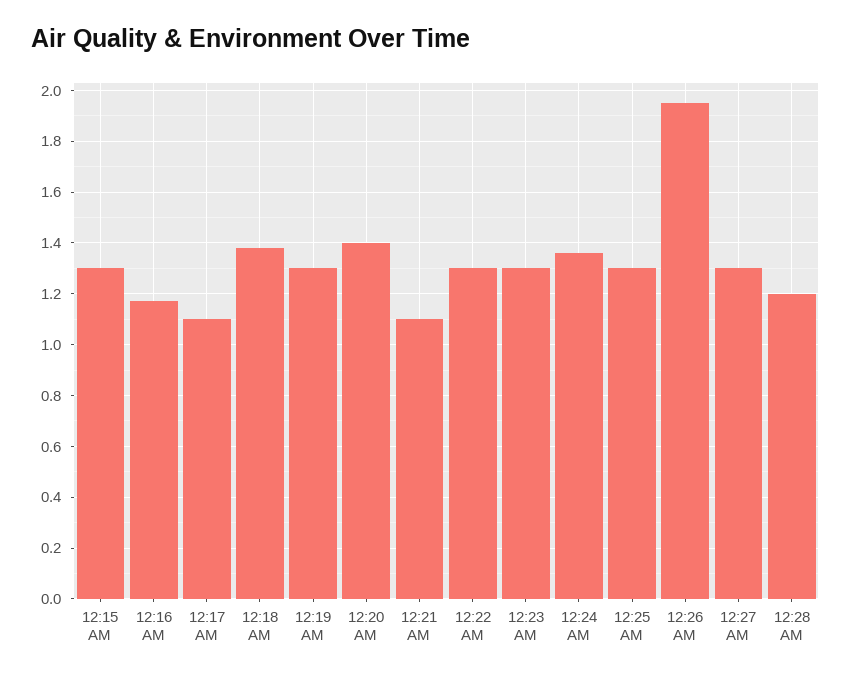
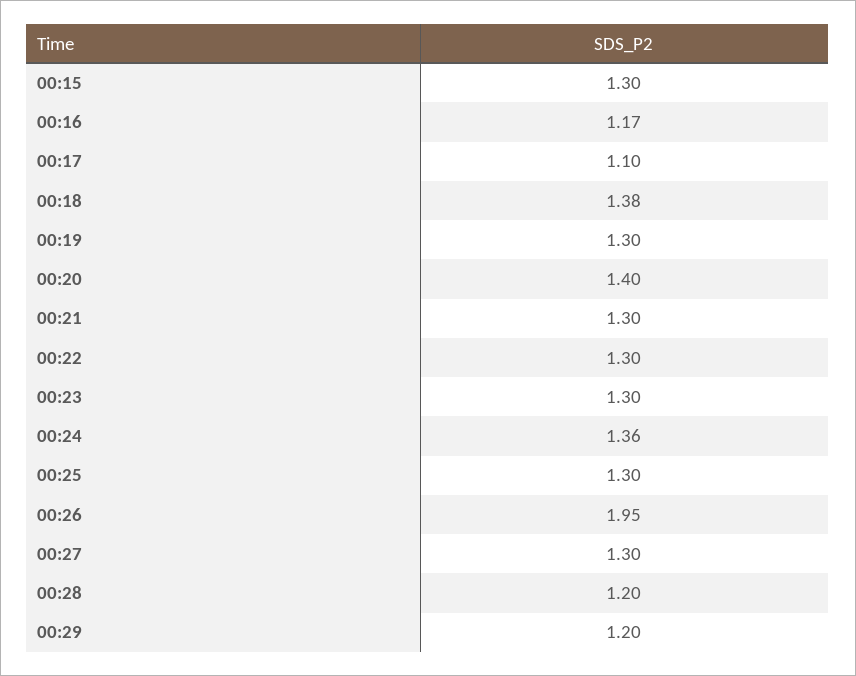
12:21 AM: 1.1 -> 1.3
00:29: none -> 1.2

